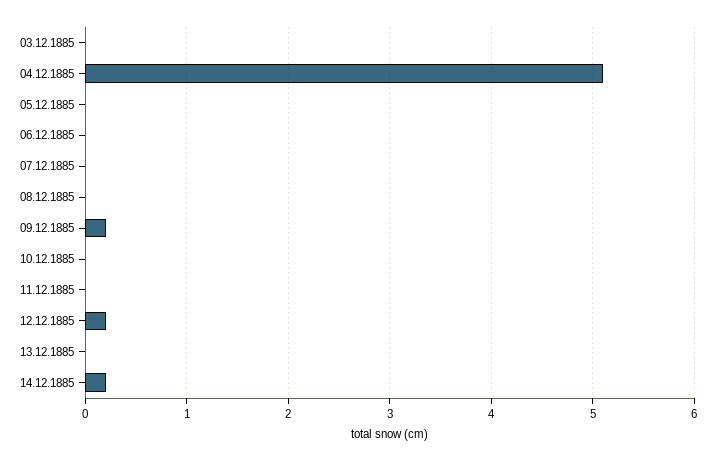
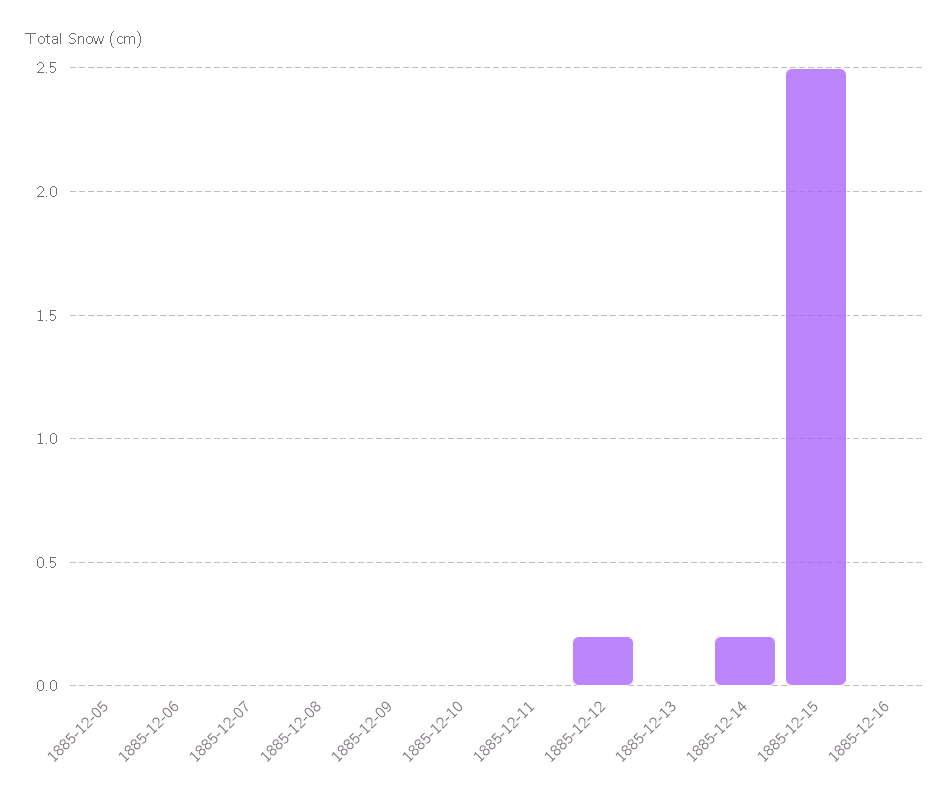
03.12.1885: 0 -> none
04.12.1885: 5.1 -> none
09.12.1885: 0.2 -> 0
1885-12-15: none -> 2.5
1885-12-16: none -> 0

